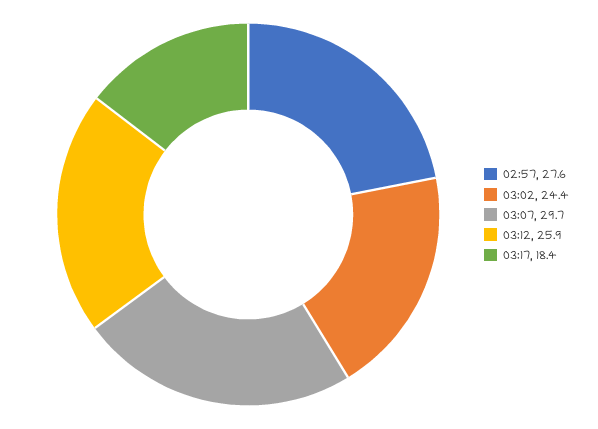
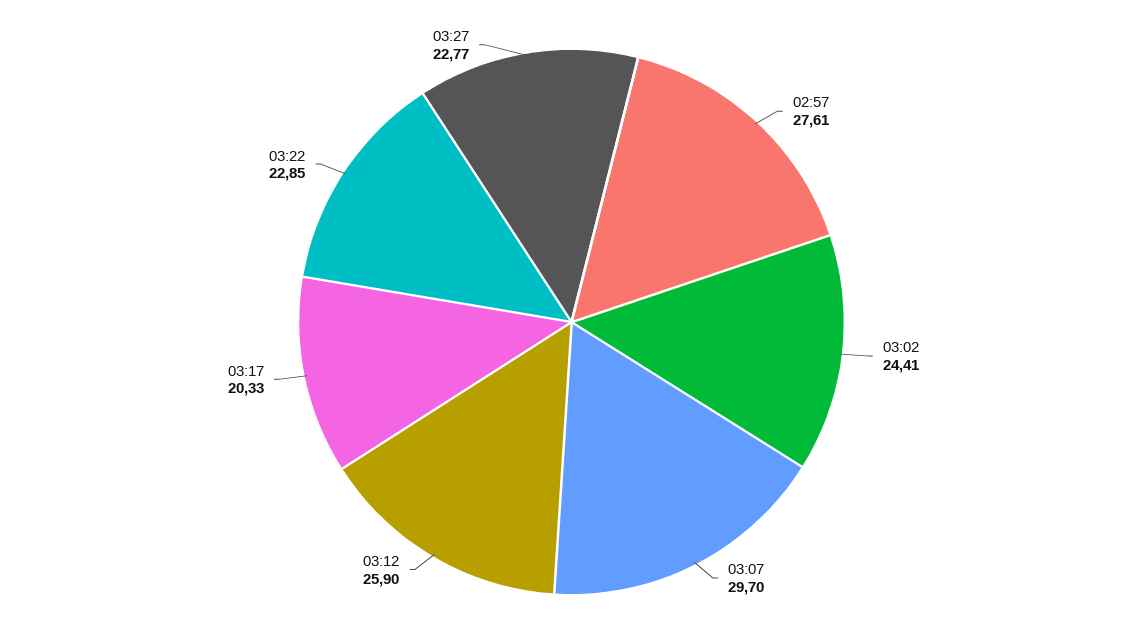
03:17: 18.4 -> 20.33
03:22: none -> 22.85
03:27: none -> 22.77

